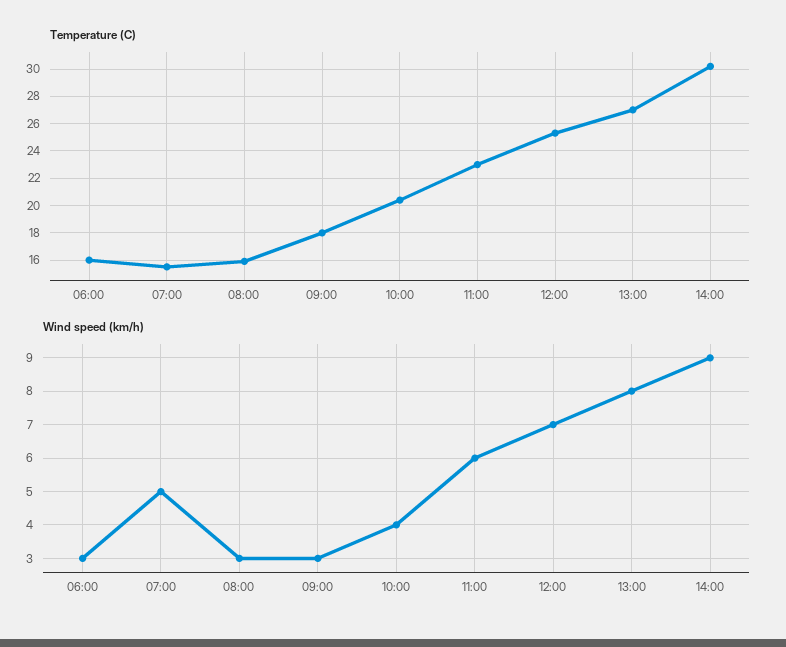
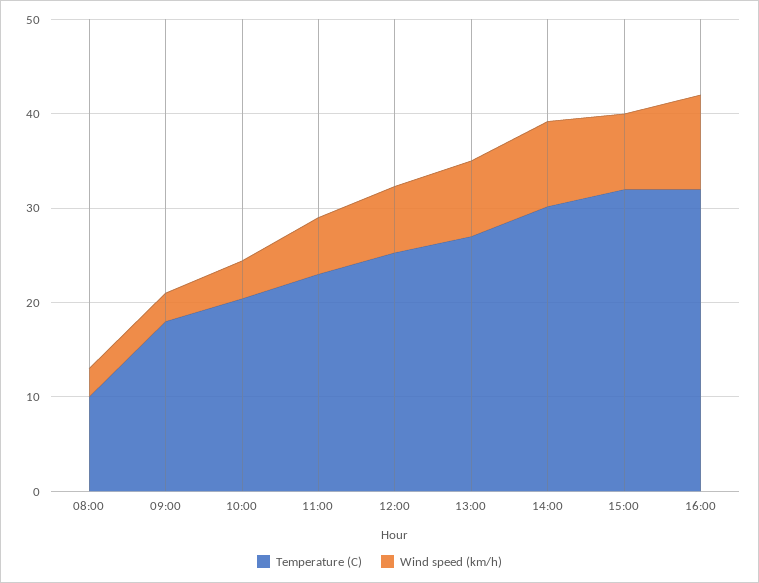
Temperature (C), 06:00: 16 -> none
Temperature (C), 07:00: 15.5 -> none
Temperature (C), 08:00: 16 -> 10
Wind speed (km/h), 06:00: 3 -> none
Wind speed (km/h), 07:00: 5 -> none
Temperature (C), 15:00: none -> 32
Wind speed (km/h), 15:00: none -> 8
Temperature (C), 16:00: none -> 32
Wind speed (km/h), 16:00: none -> 10

